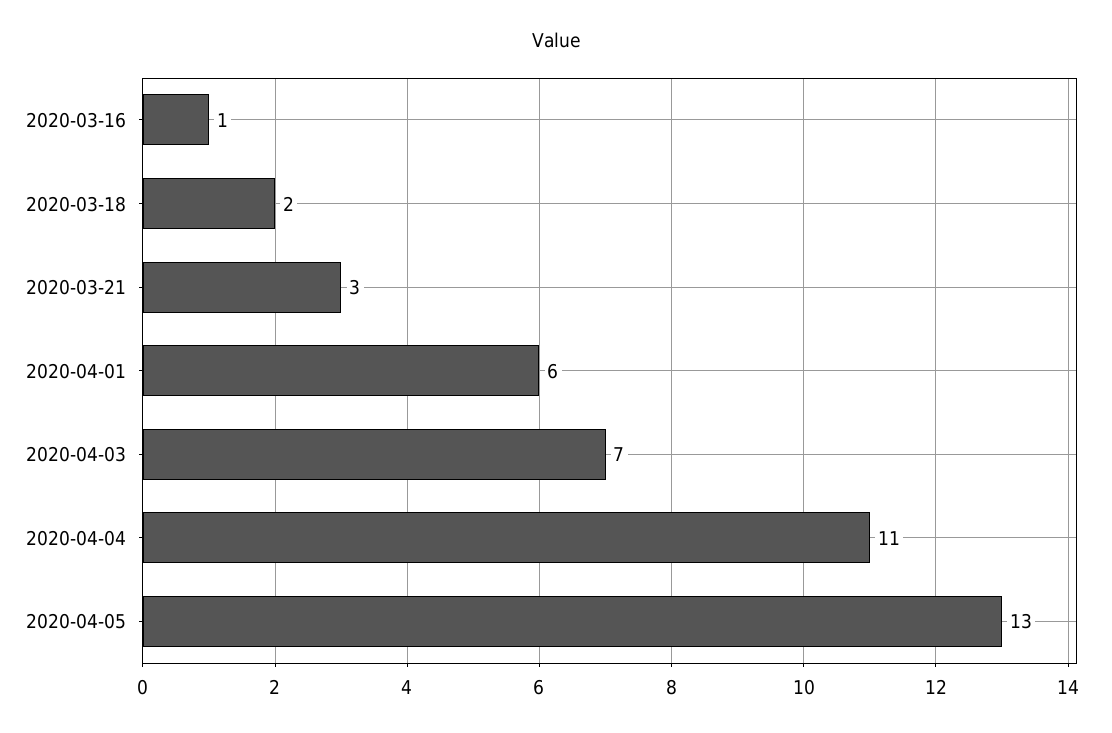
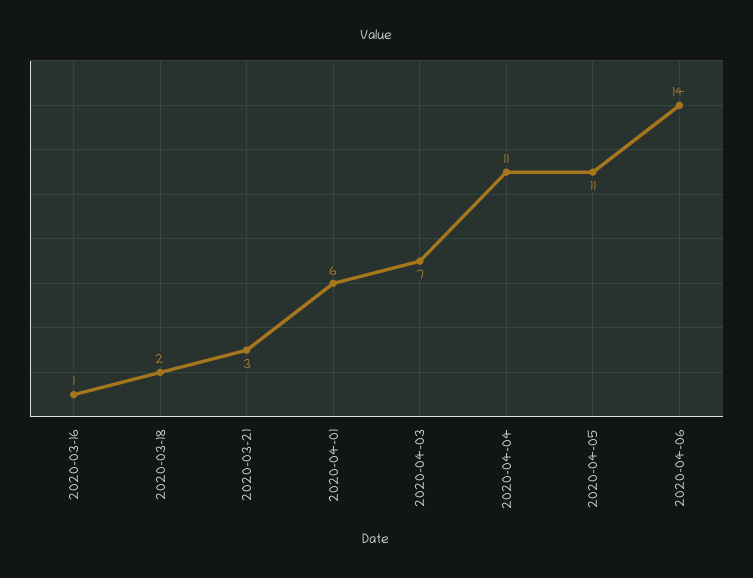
2020-04-05: 13 -> 11
2020-04-06: none -> 14

